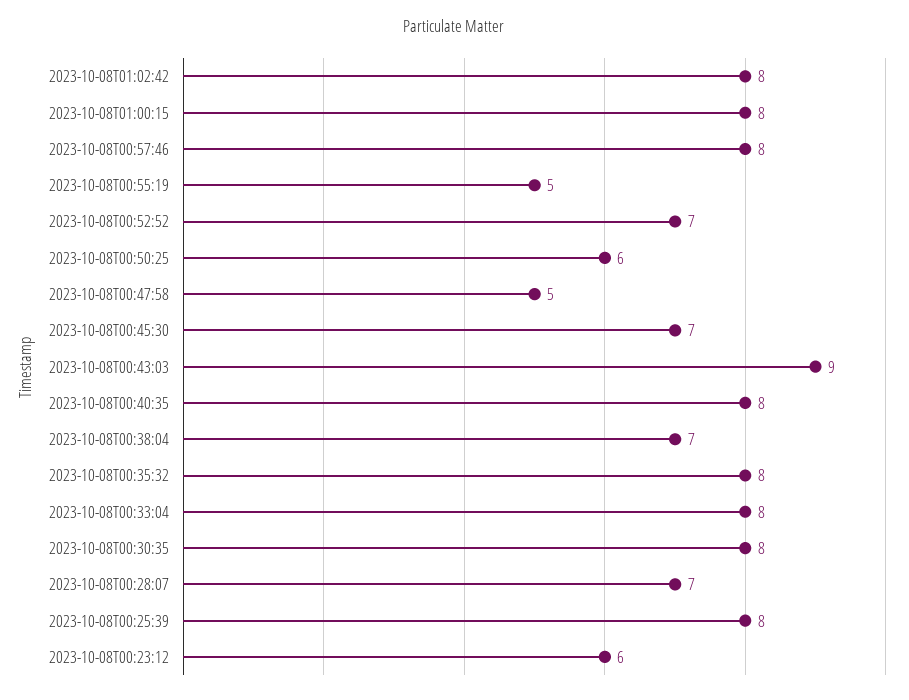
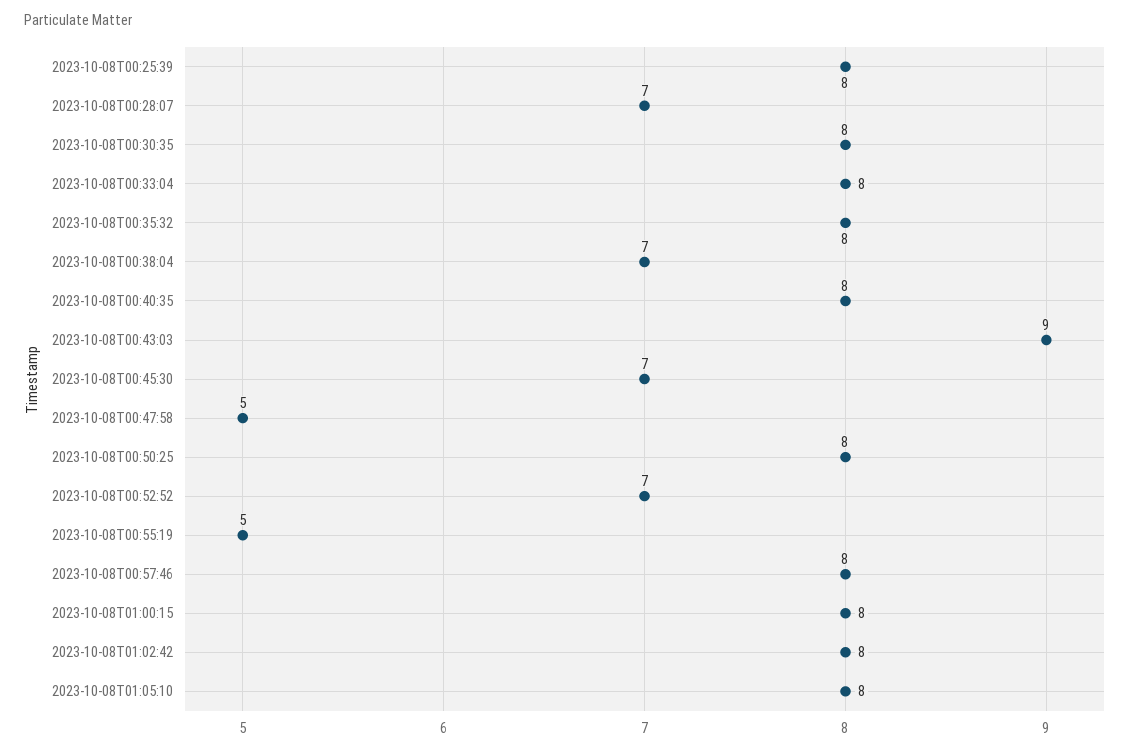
2023-10-08T00:50:25: 6 -> 8
2023-10-08T00:23:12: 6 -> none
2023-10-08T01:05:10: none -> 8

